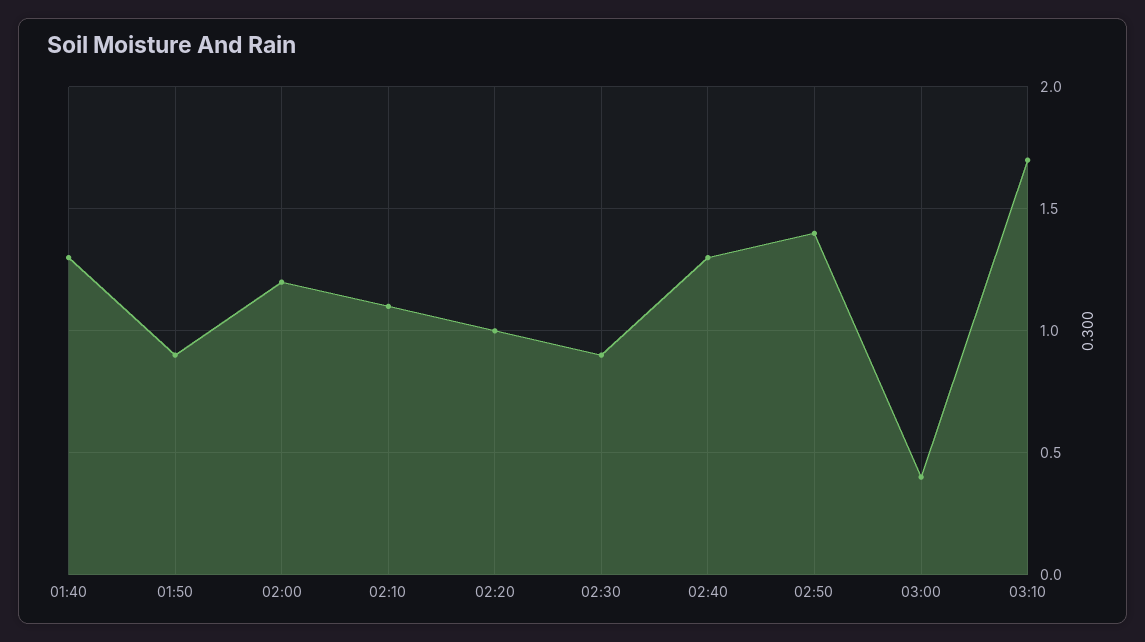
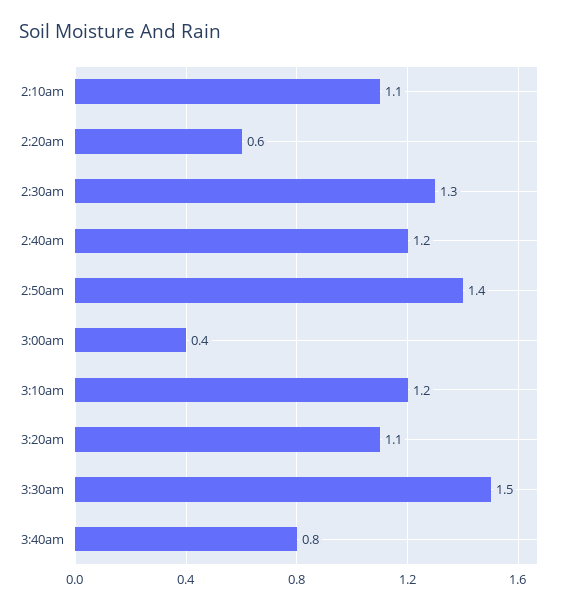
01:40: 1.3 -> none
01:50: 0.9 -> none
02:00: 1.2 -> none
02:20: 1 -> 0.6
02:30: 0.9 -> 1.3
02:40: 1.3 -> 1.2
03:10: 1.7 -> 1.2
3:20am: none -> 1.1
3:30am: none -> 1.5
3:40am: none -> 0.8

